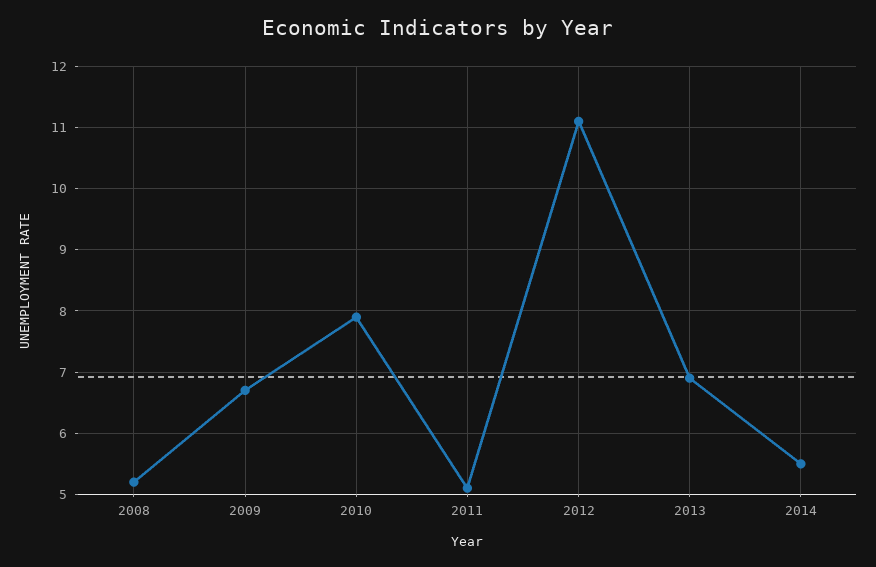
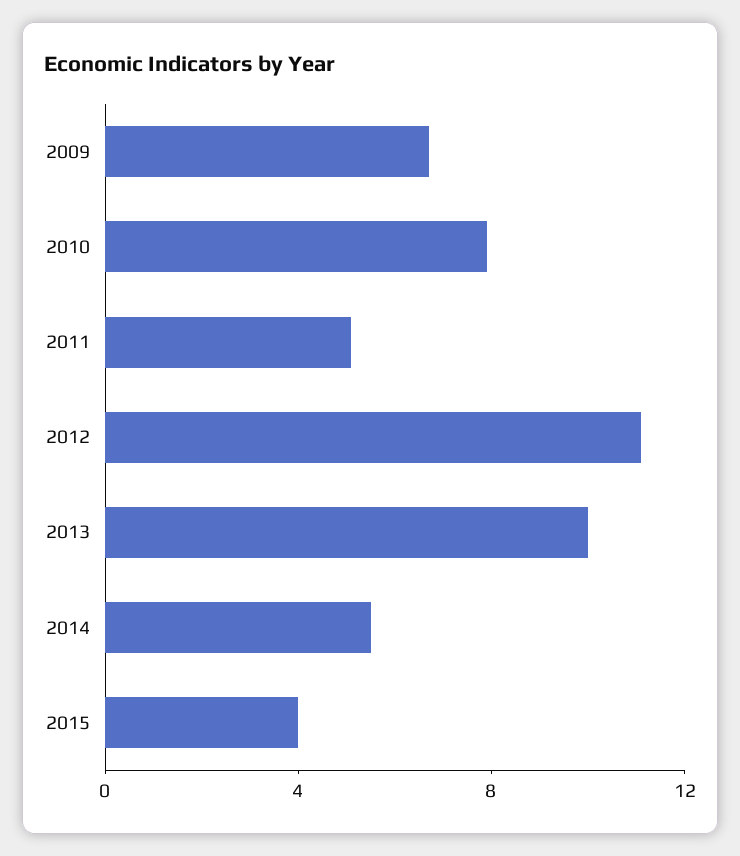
2008: 5.2 -> none
2013: 6.9 -> 10
2015: none -> 4

